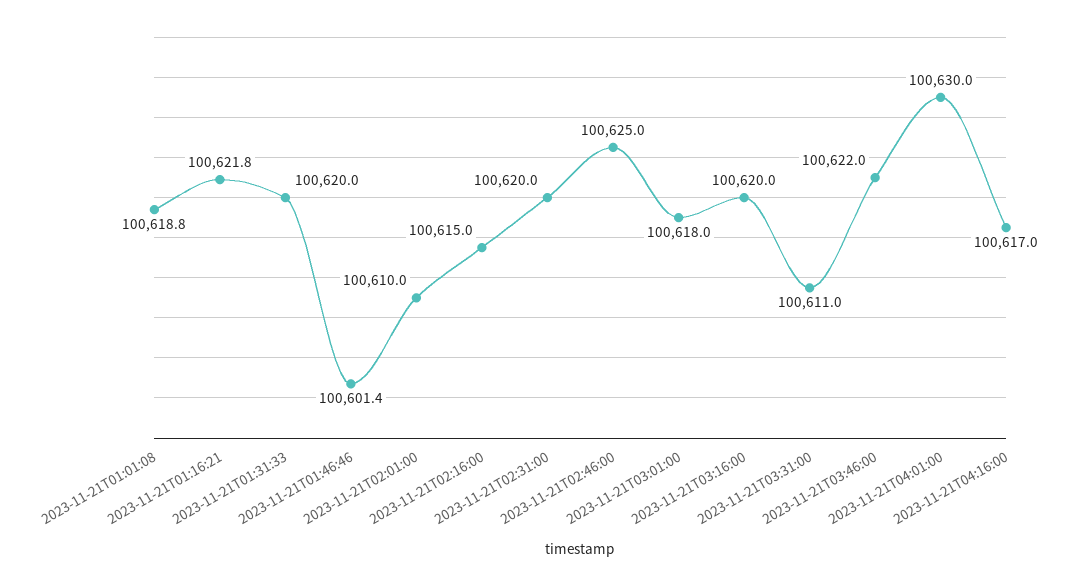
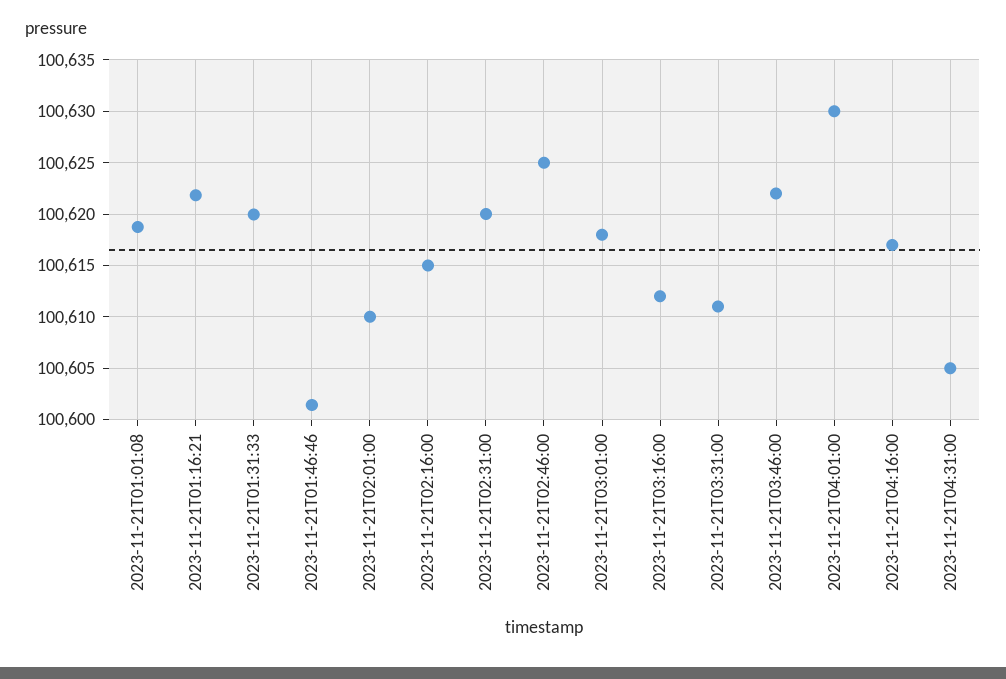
2023-11-21T03:16:00: 100620 -> 100612
2023-11-21T04:31:00: none -> 100605

